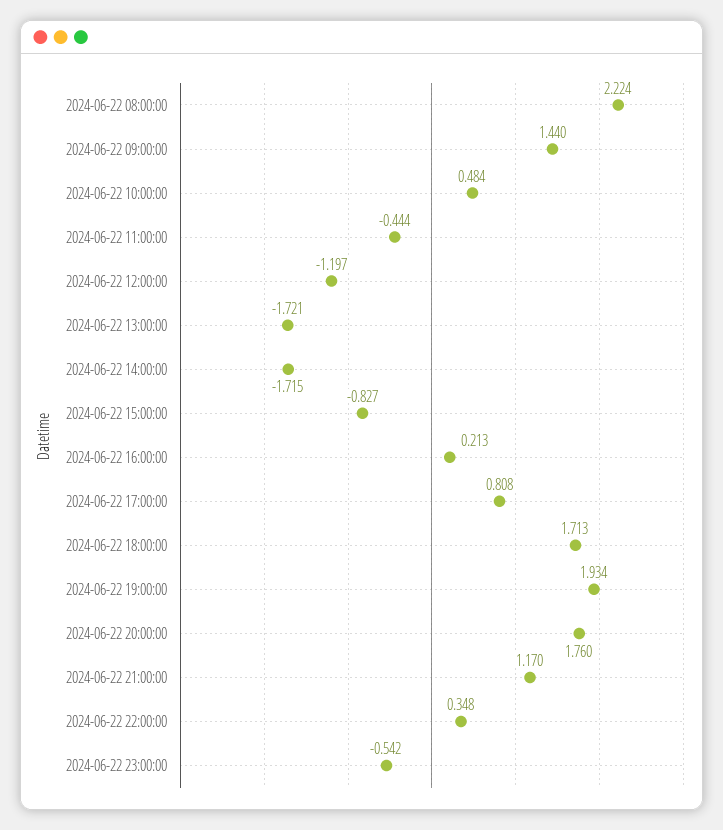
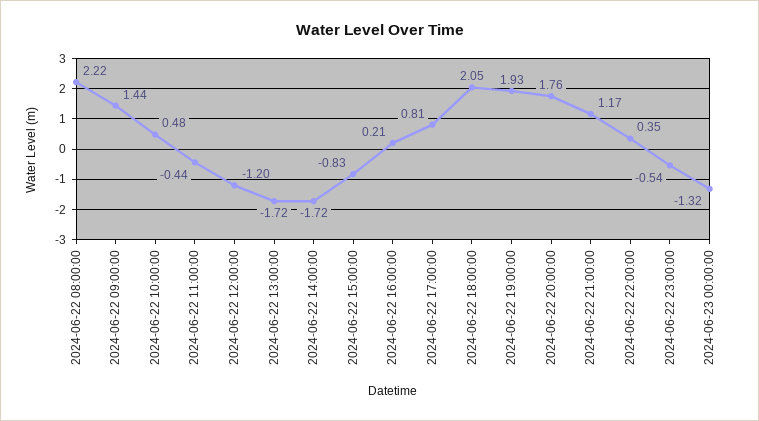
2024-06-22 18:00:00: 1.713 -> 2.05
2024-06-23 00:00:00: none -> -1.32

